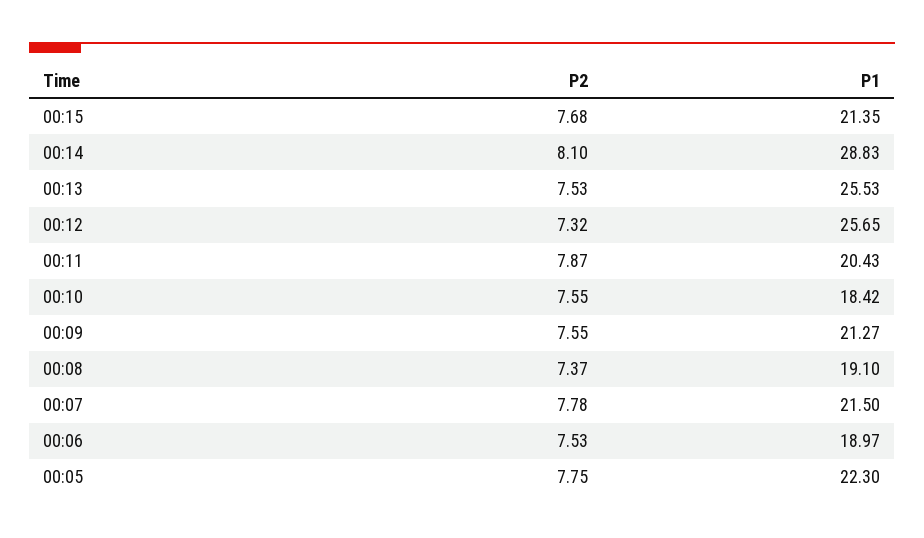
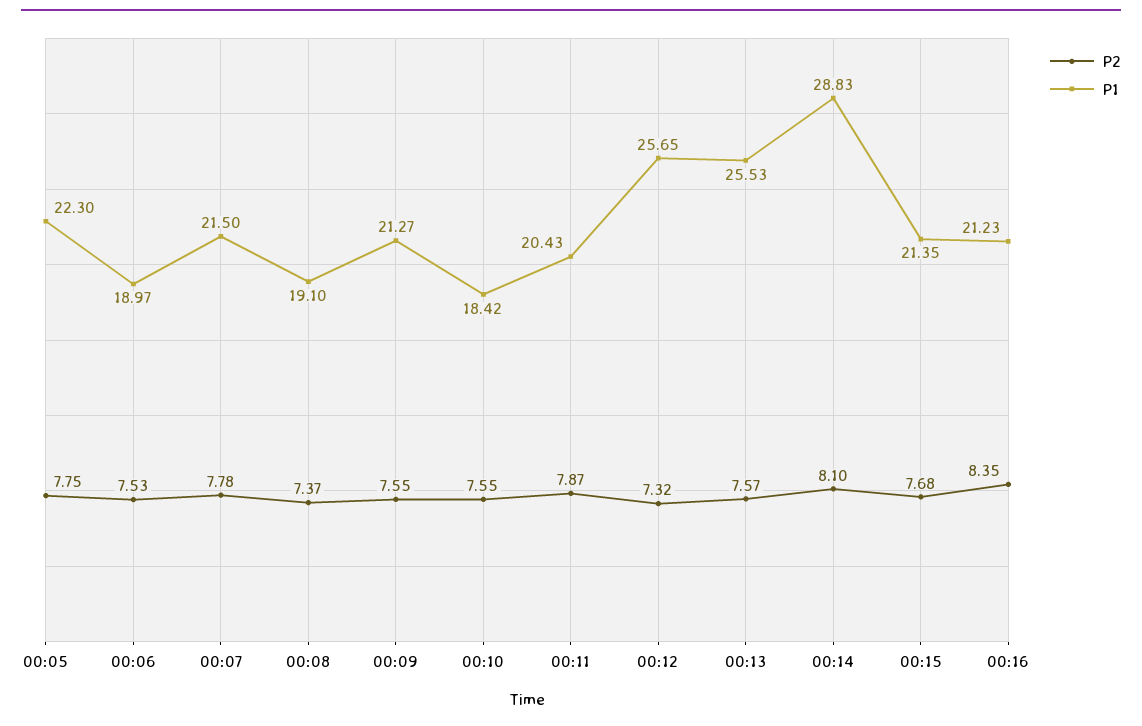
P2, 00:13: 7.53 -> 7.57
P2, 00:16: none -> 8.35
P1, 00:16: none -> 21.23

